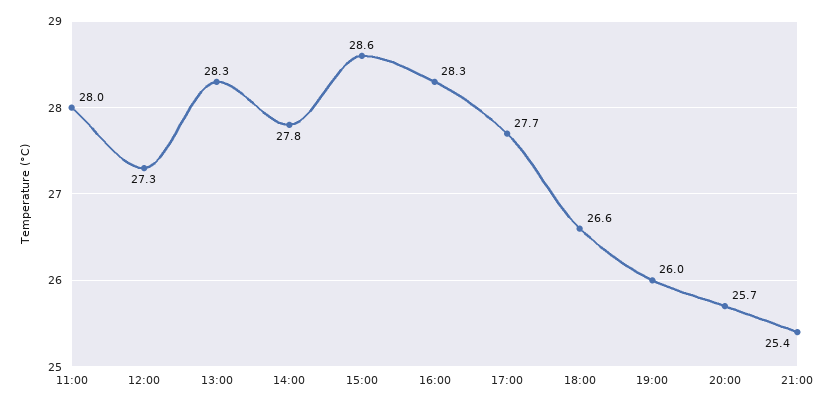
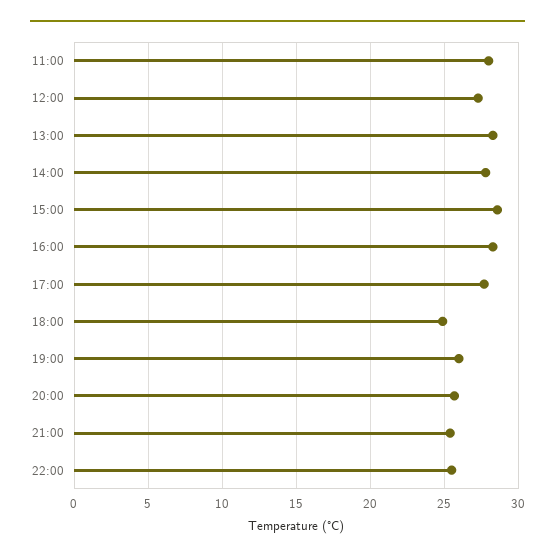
18:00: 26.6 -> 25
22:00: none -> 25.5

